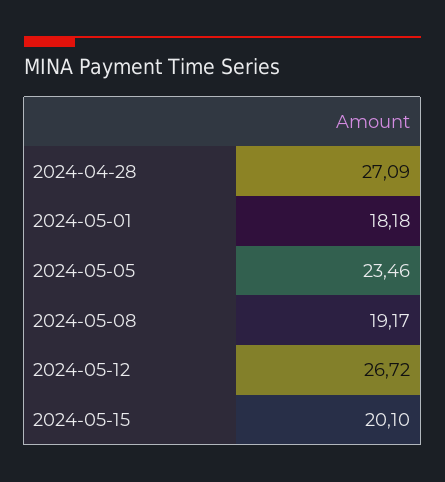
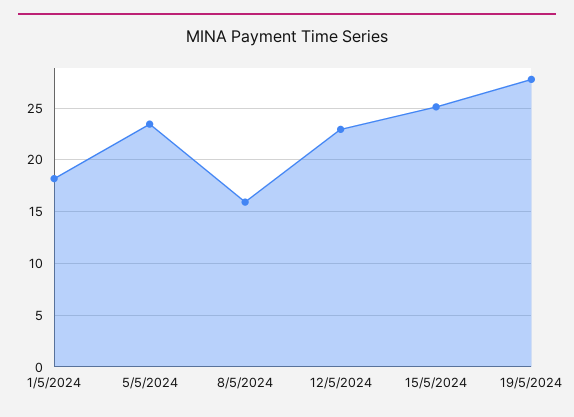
2024-04-28: 27.09 -> none
2024-05-08: 19.17 -> 16
2024-05-12: 26.72 -> 23
2024-05-15: 20.1 -> 25
19/5/2024: none -> 28

